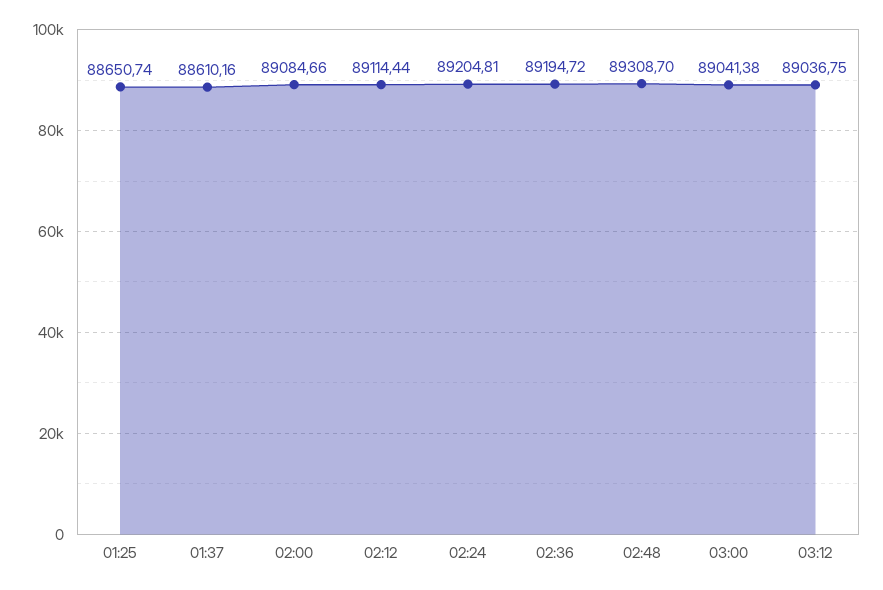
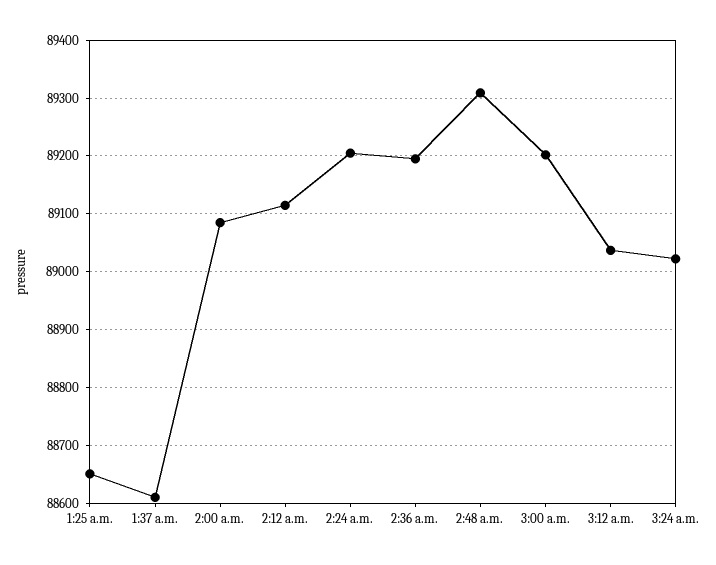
03:00: 89041.38 -> 89200
3:24 a.m.: none -> 89020

